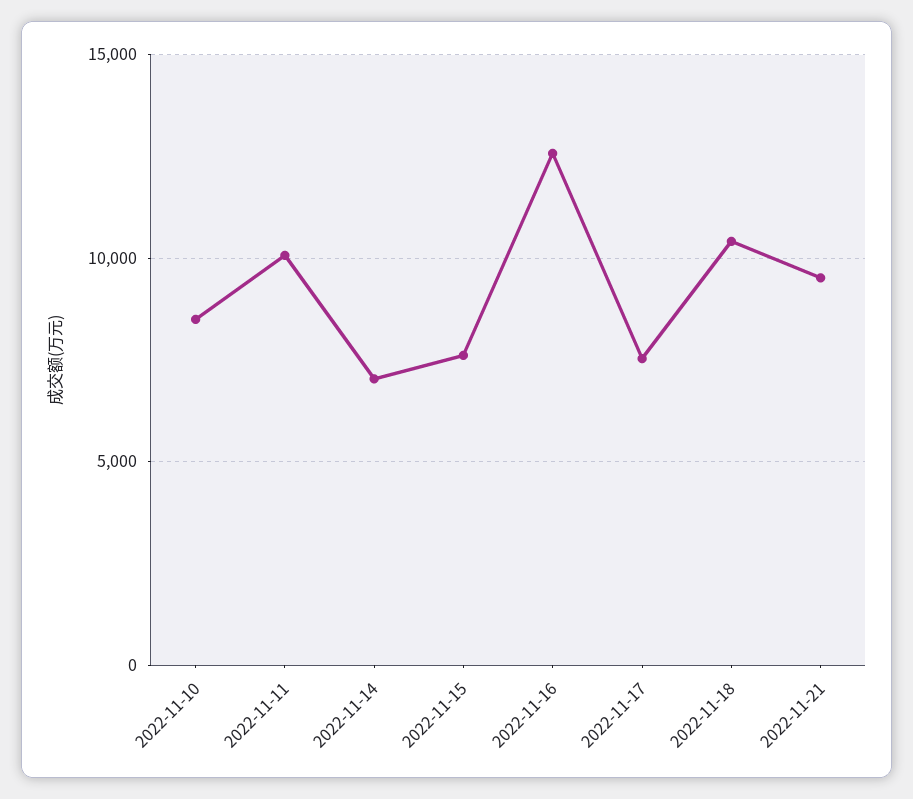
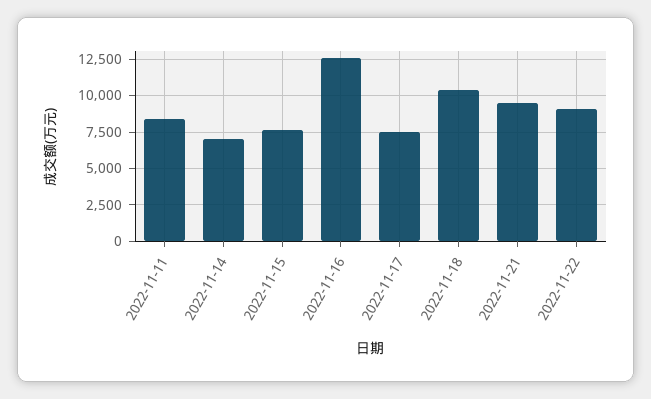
2022-11-10: 8500 -> none
2022-11-11: 10000 -> 8500
2022-11-22: none -> 9000

